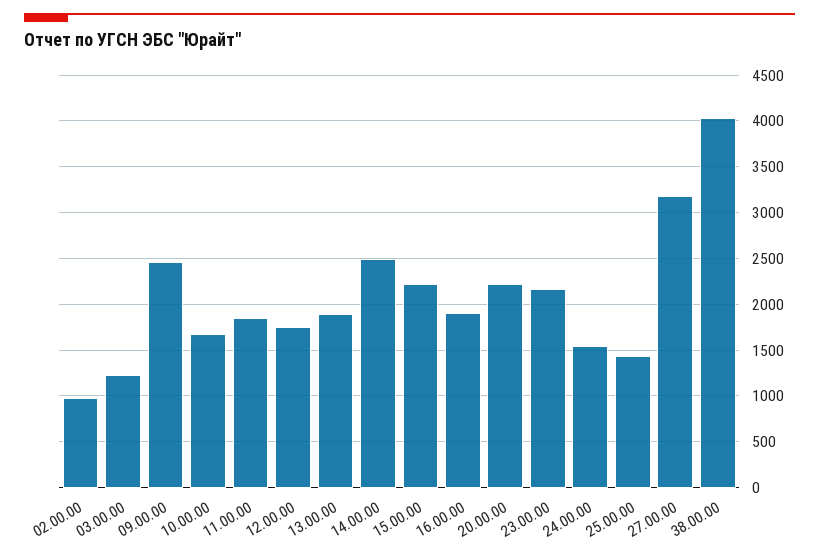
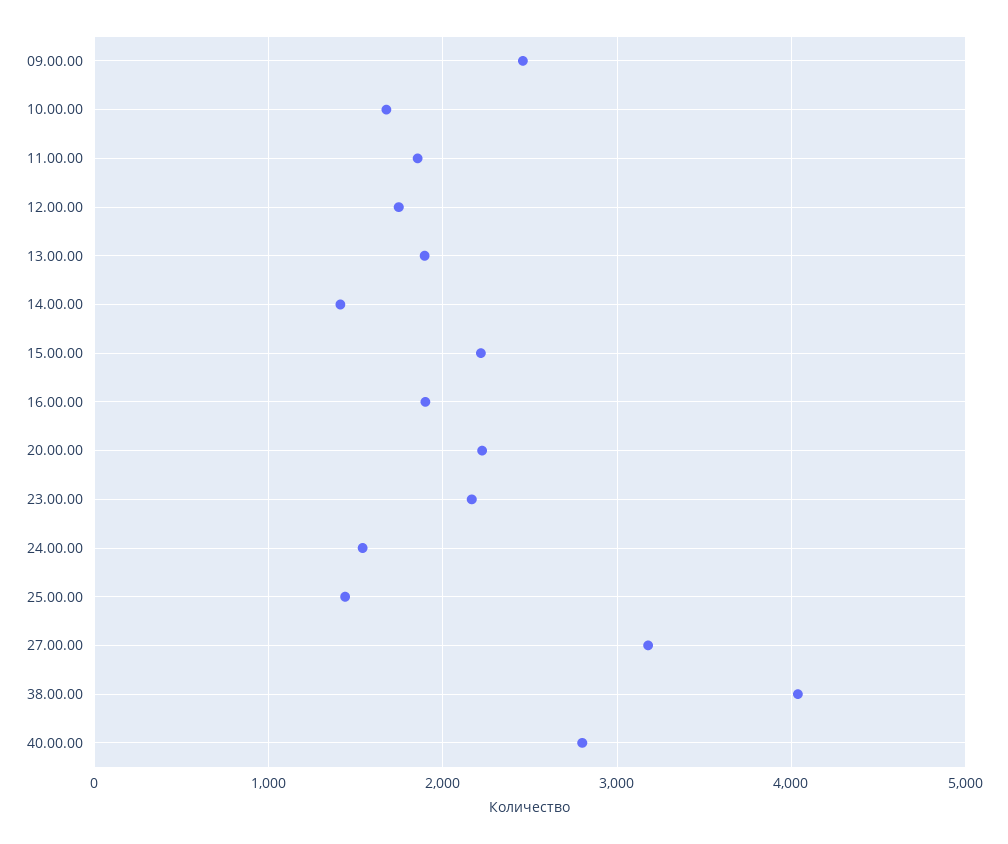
02.00.00: 1000 -> none
03.00.00: 1200 -> none
14.00.00: 2500 -> 1400
40.00.00: none -> 2800

